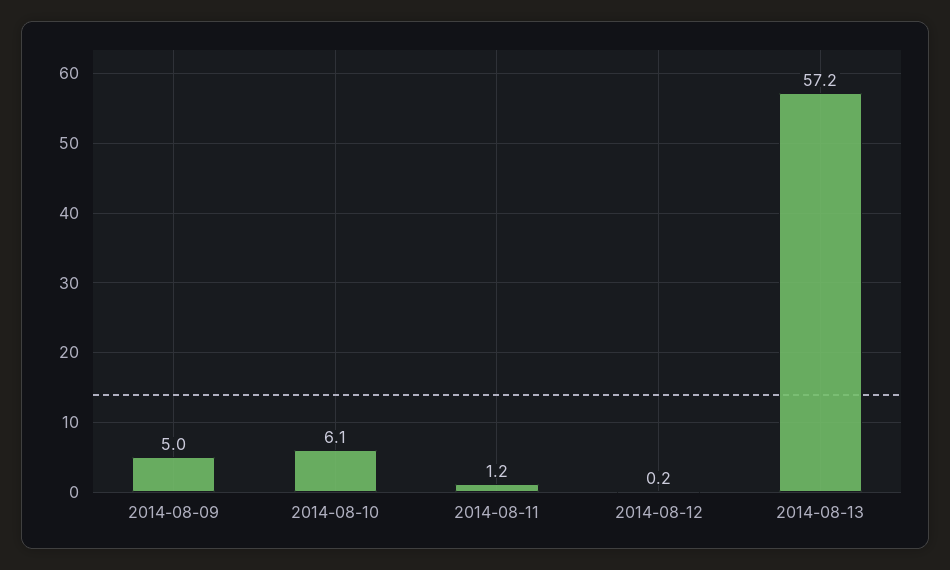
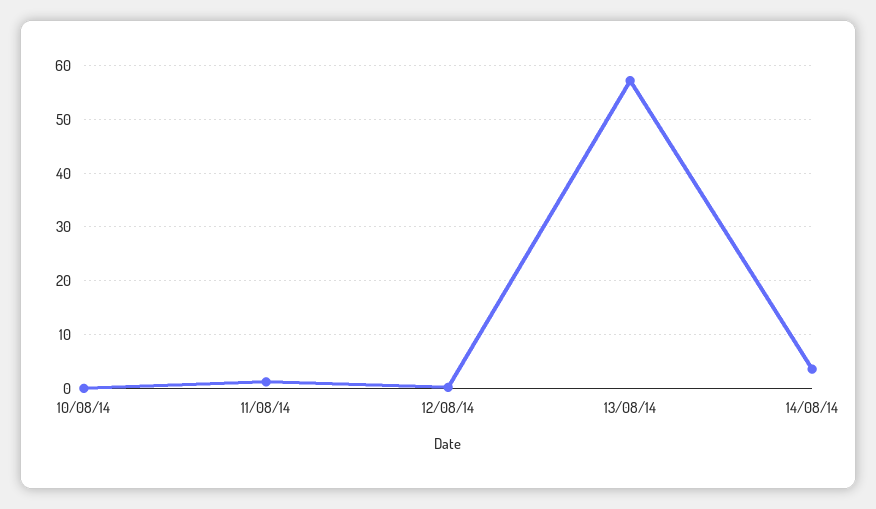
2014-08-09: 5 -> none
2014-08-10: 6.1 -> 0
14/08/14: none -> 4

